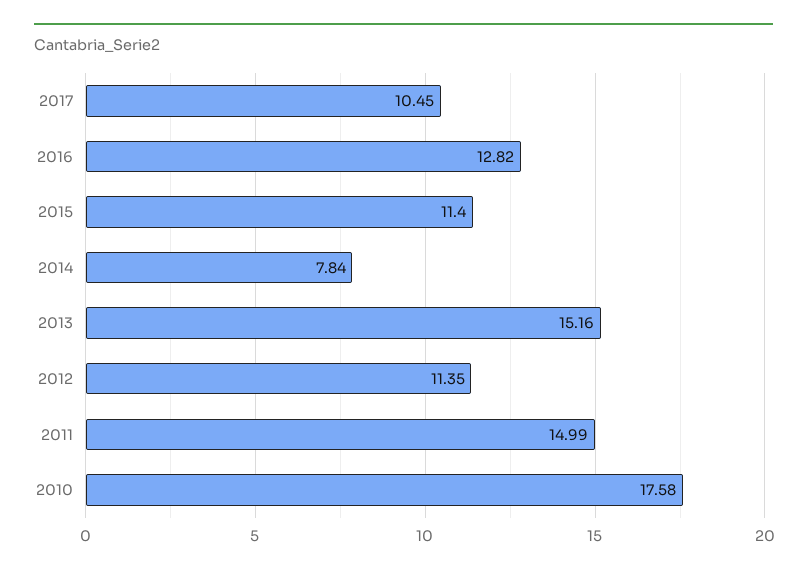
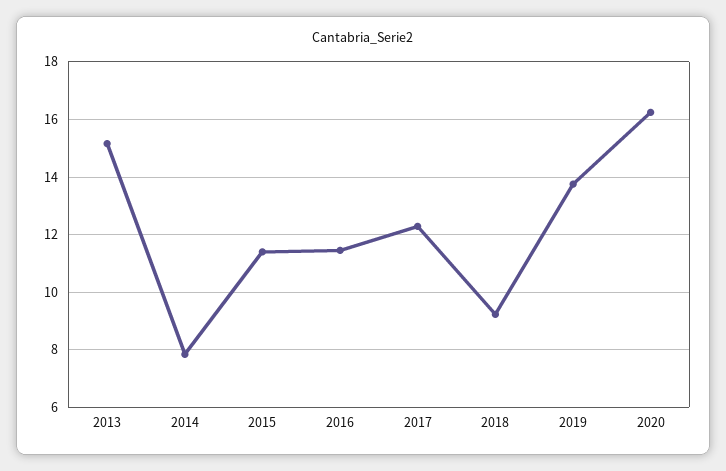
2017: 10.45 -> 12.25
2016: 12.82 -> 11.5
2012: 11.35 -> none
2011: 14.99 -> none
2010: 17.58 -> none
2018: none -> 9.25
2019: none -> 13.75
2020: none -> 16.25

